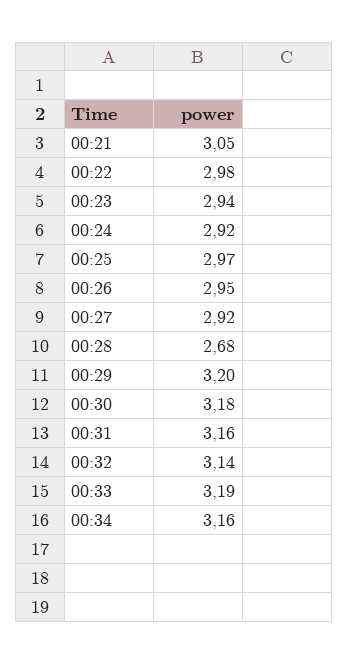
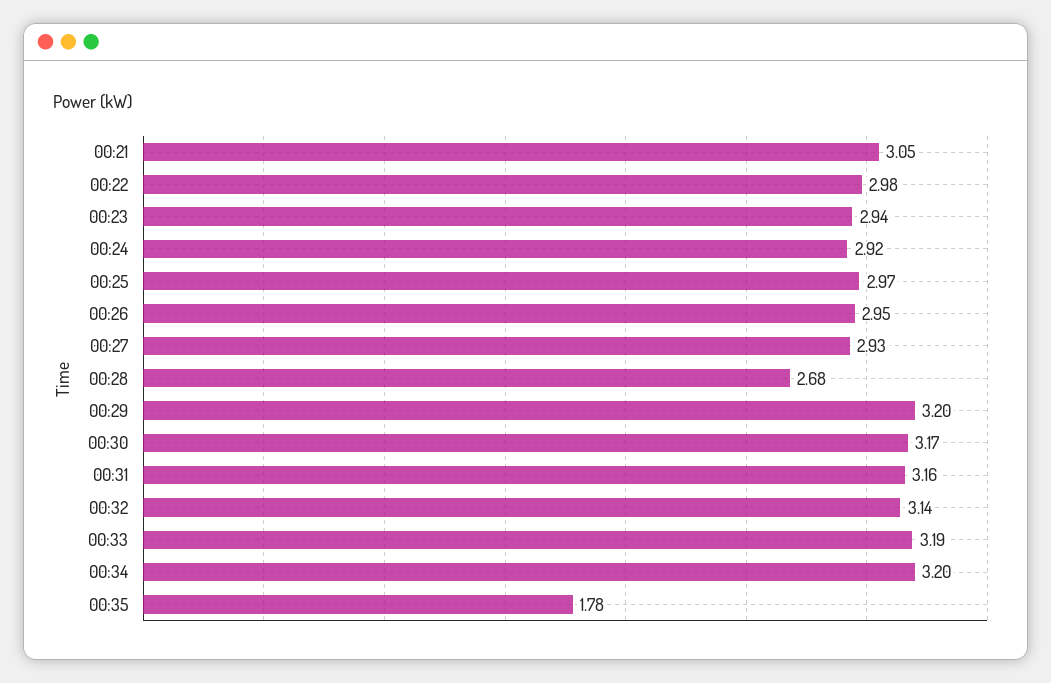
00:27: 2.92 -> 2.93
00:30: 3.18 -> 3.17
00:34: 3.16 -> 3.2
00:35: none -> 1.78

